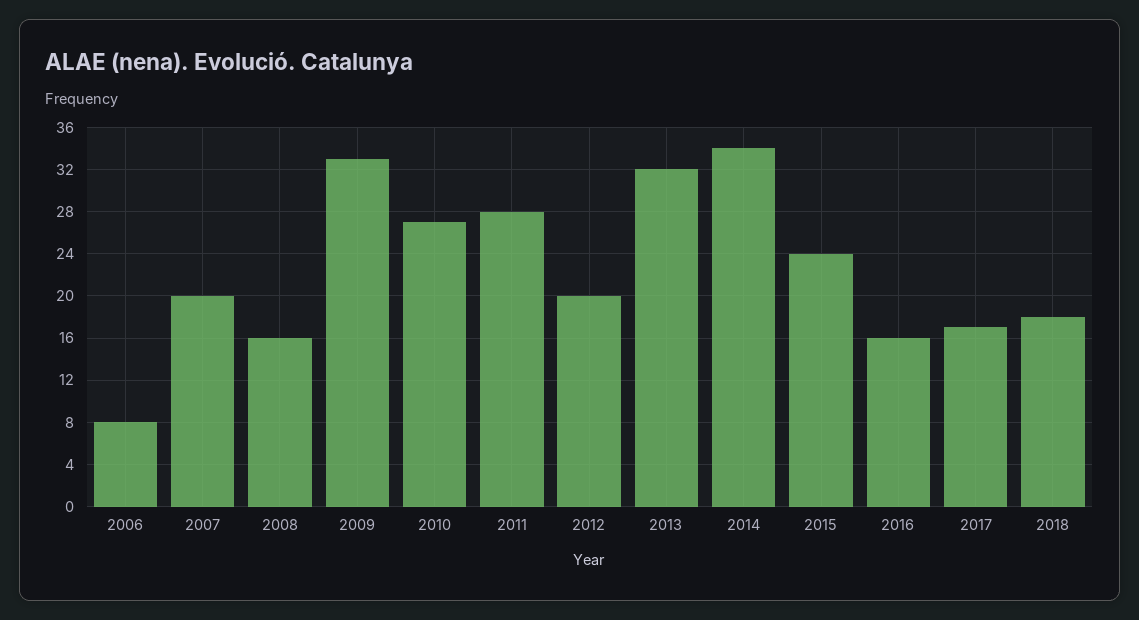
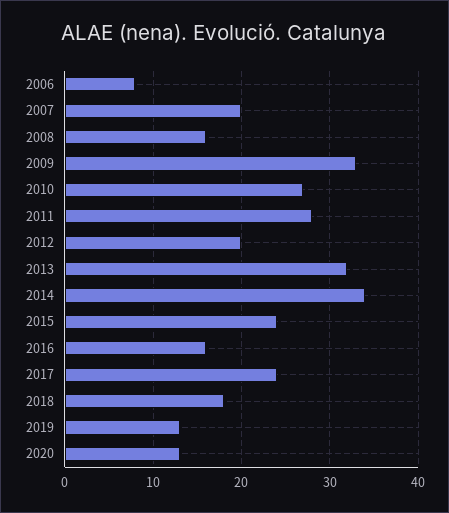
2017: 17 -> 24
2019: none -> 13
2020: none -> 13

